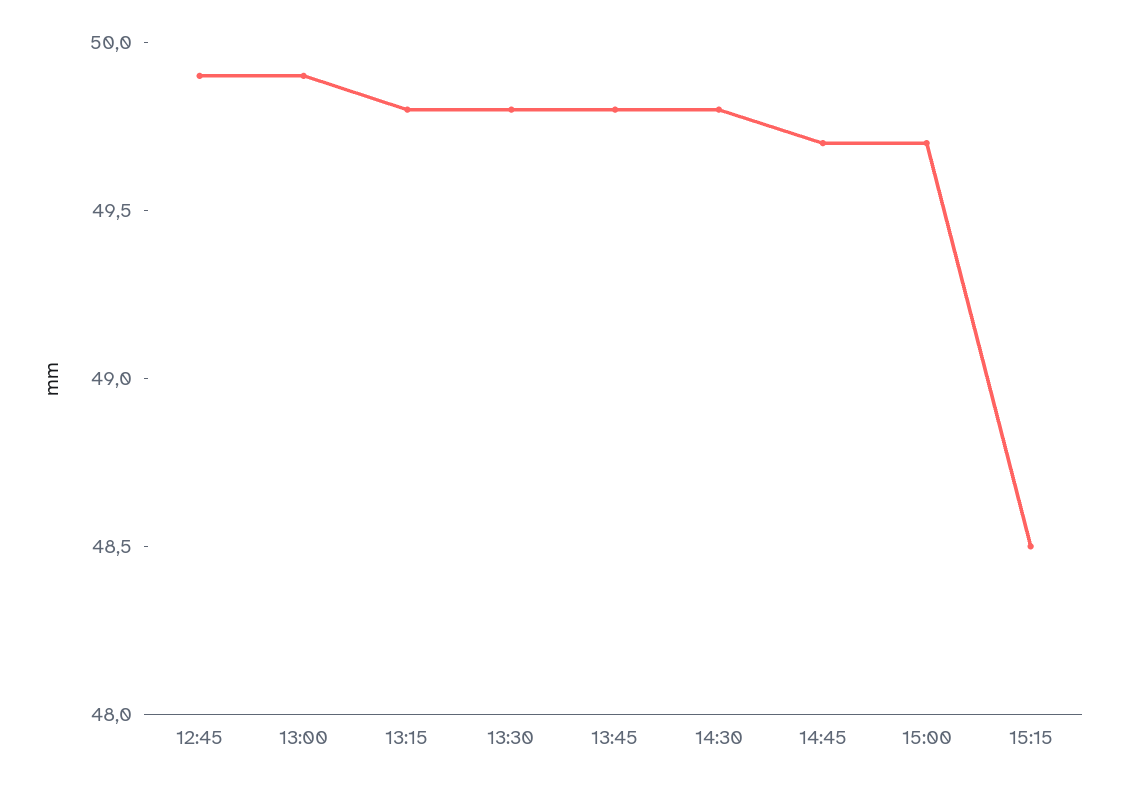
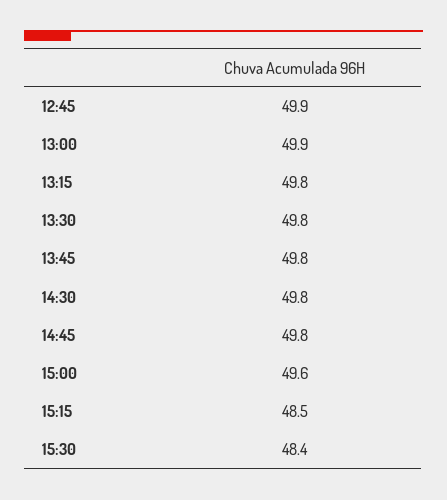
14:45: 49.7 -> 49.8
15:00: 49.7 -> 49.6
15:30: none -> 48.4

